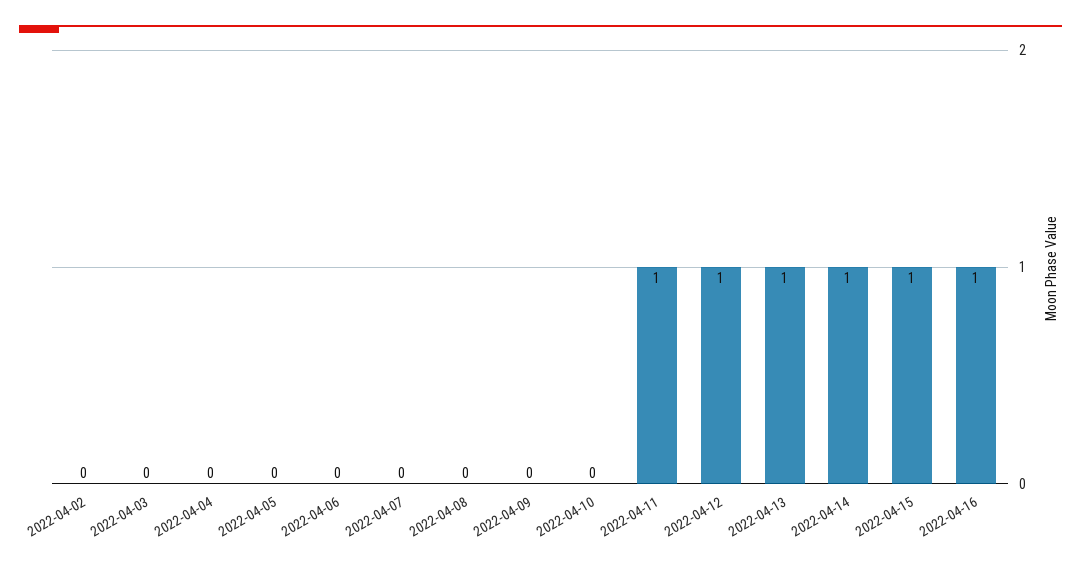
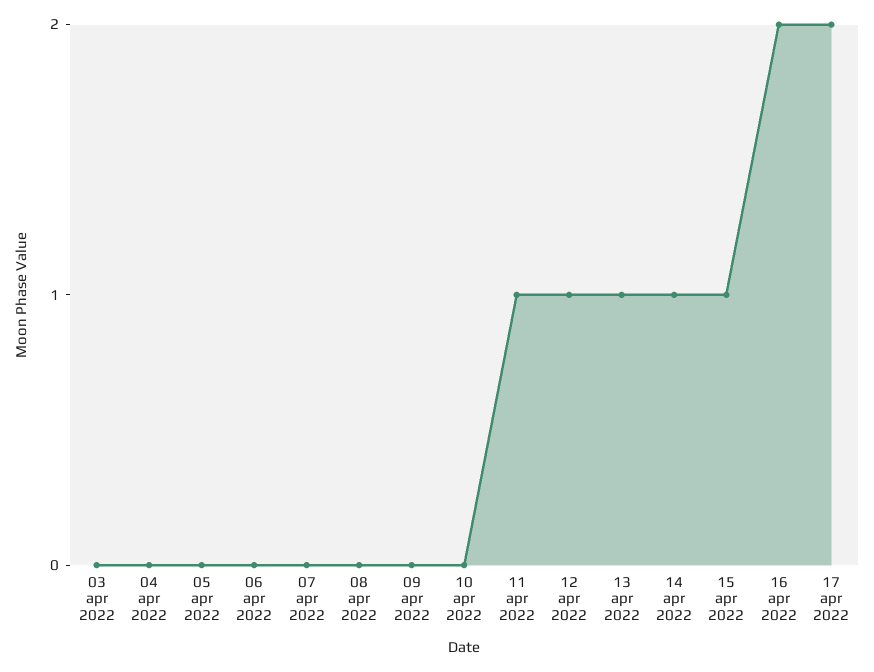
2022-04-02: 0 -> none
2022-04-16: 1 -> 2
17 apr 2022: none -> 2

